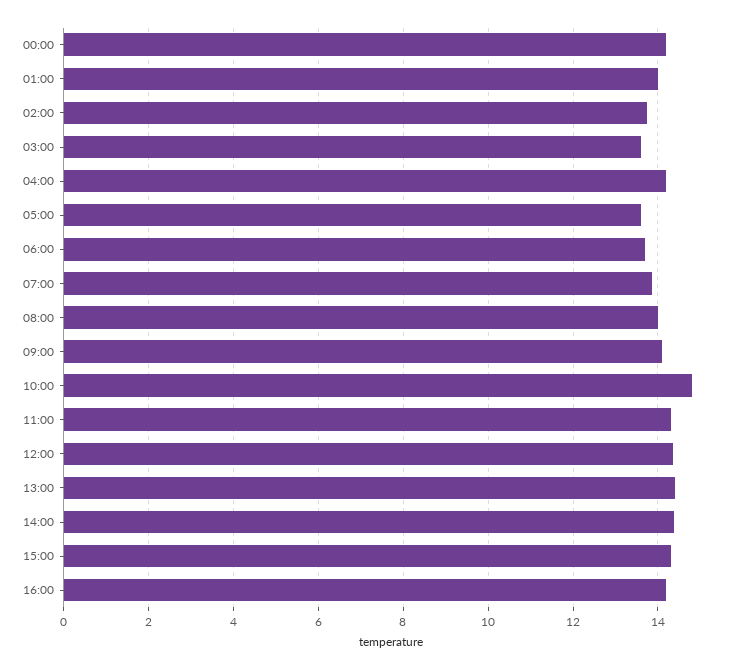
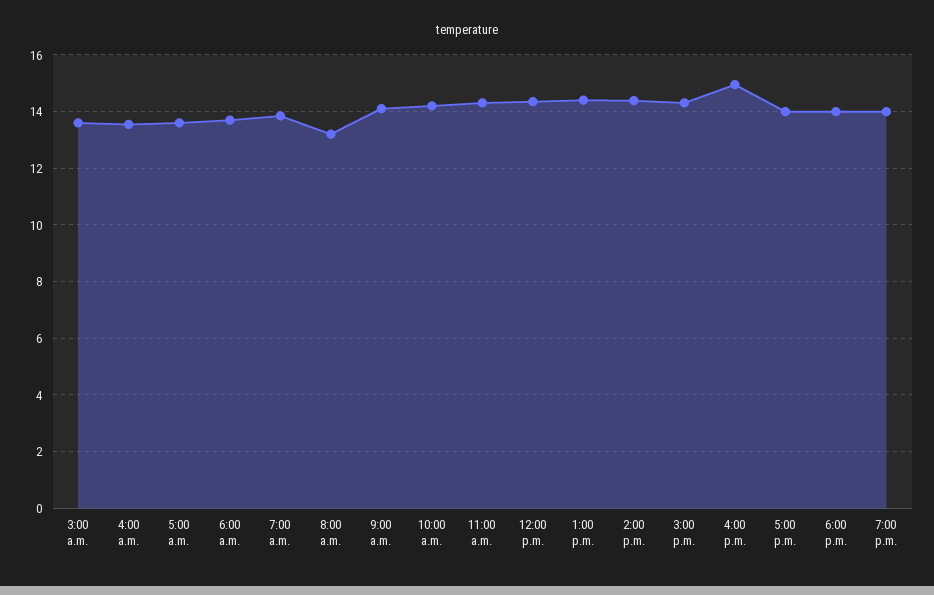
00:00: 14.2 -> none
01:00: 14 -> none
02:00: 13.8 -> none
04:00: 14.2 -> 13.5
08:00: 14 -> 13.25
10:00: 14.8 -> 14.25
16:00: 14.2 -> 15
5:00 p.m.: none -> 14
6:00 p.m.: none -> 14
7:00 p.m.: none -> 14

